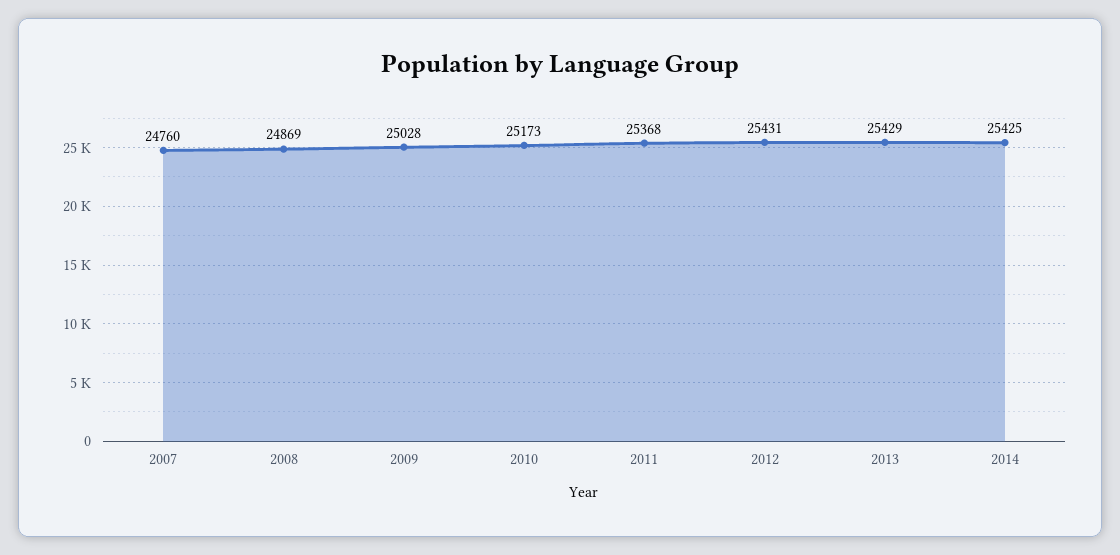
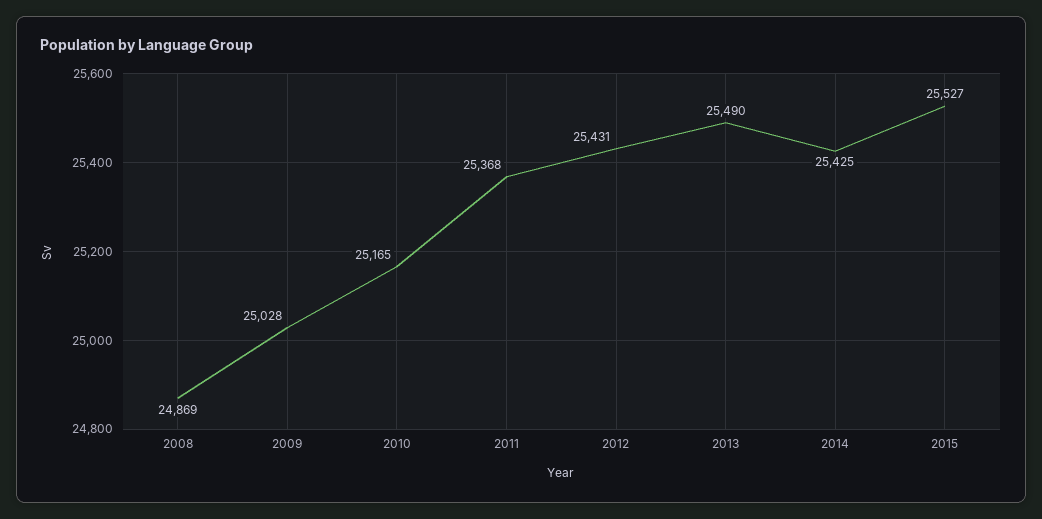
2007: 24760 -> none
2010: 25173 -> 25165
2013: 25429 -> 25490
2015: none -> 25527

